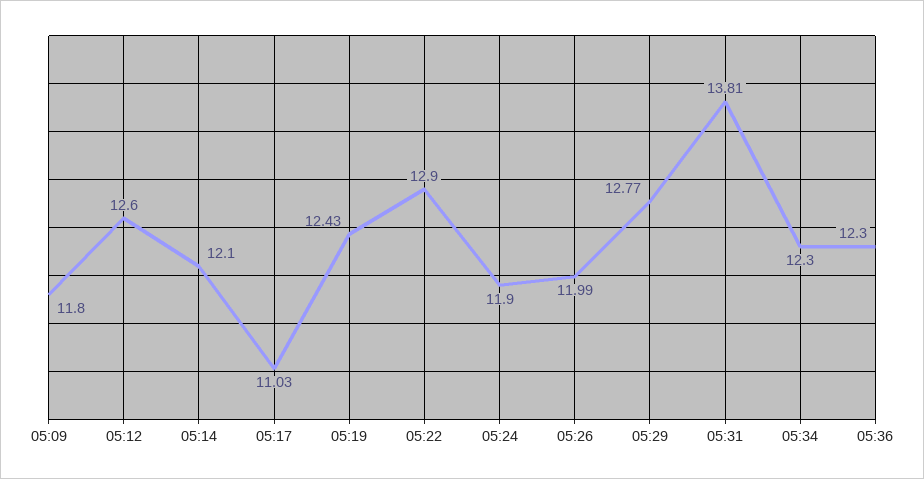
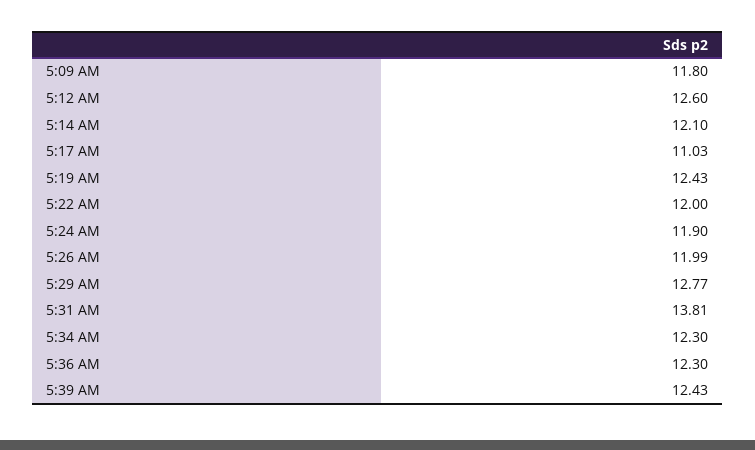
05:22: 12.9 -> 12
5:39 AM: none -> 12.43

